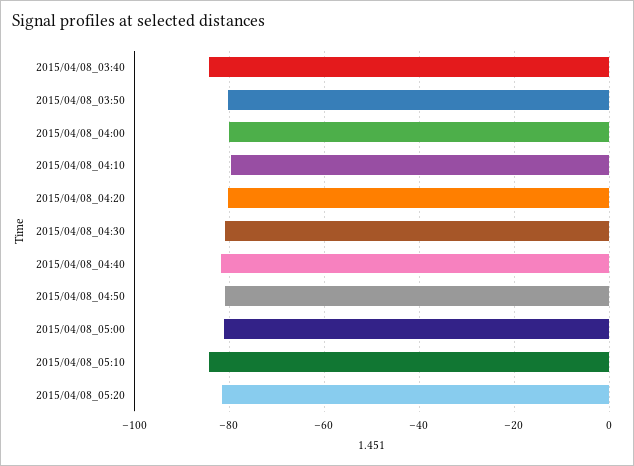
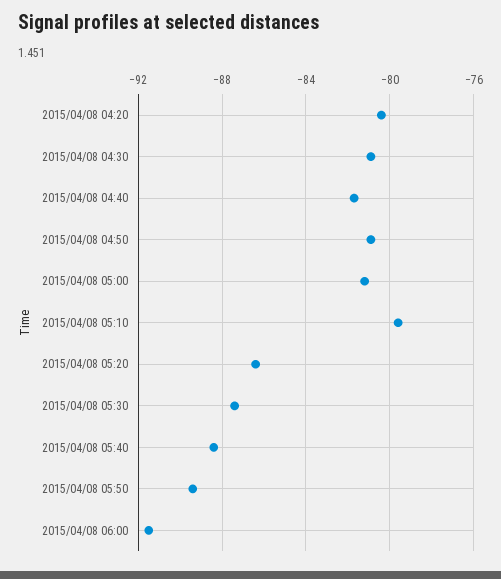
2015/04/08_03:40: -84 -> none
2015/04/08_03:50: -80 -> none
2015/04/08_04:00: -80 -> none
2015/04/08_04:10: -80 -> none
2015/04/08_05:10: -84 -> -79.5
2015/04/08_05:20: -82 -> -86.5
2015/04/08 05:30: none -> -87.5
2015/04/08 05:40: none -> -88.5
2015/04/08 05:50: none -> -89.5
2015/04/08 06:00: none -> -91.5

